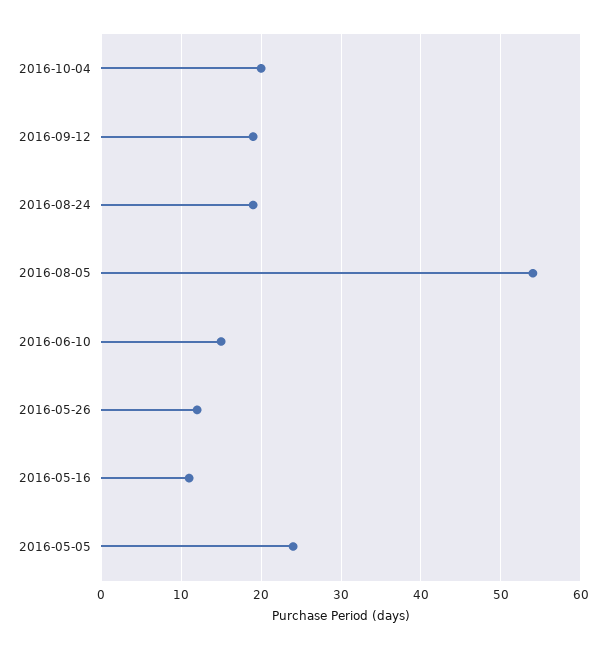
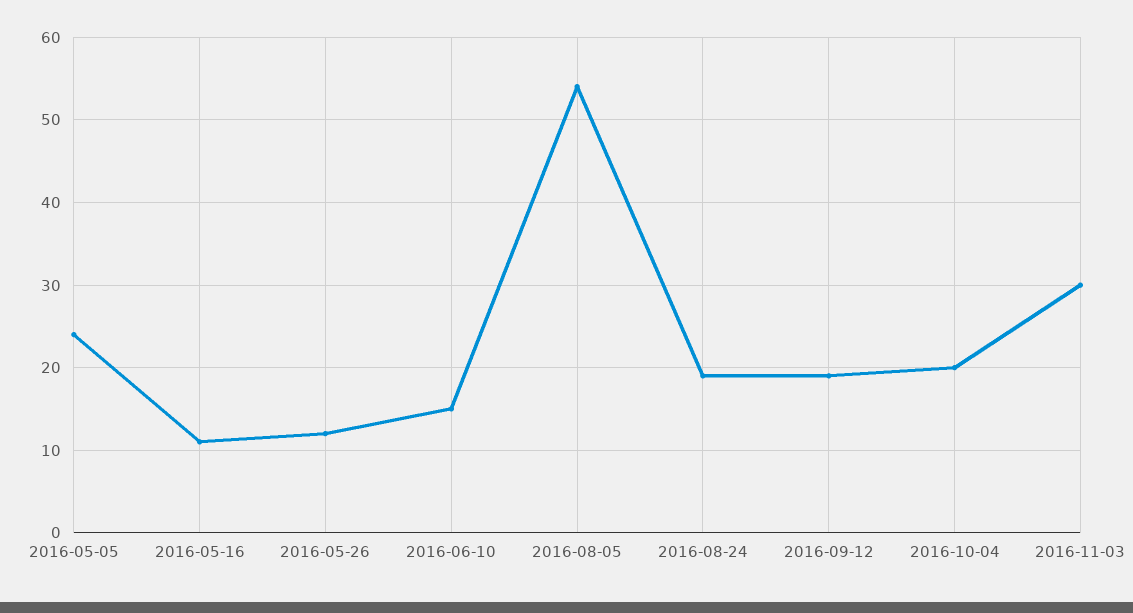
2016-11-03: none -> 30

